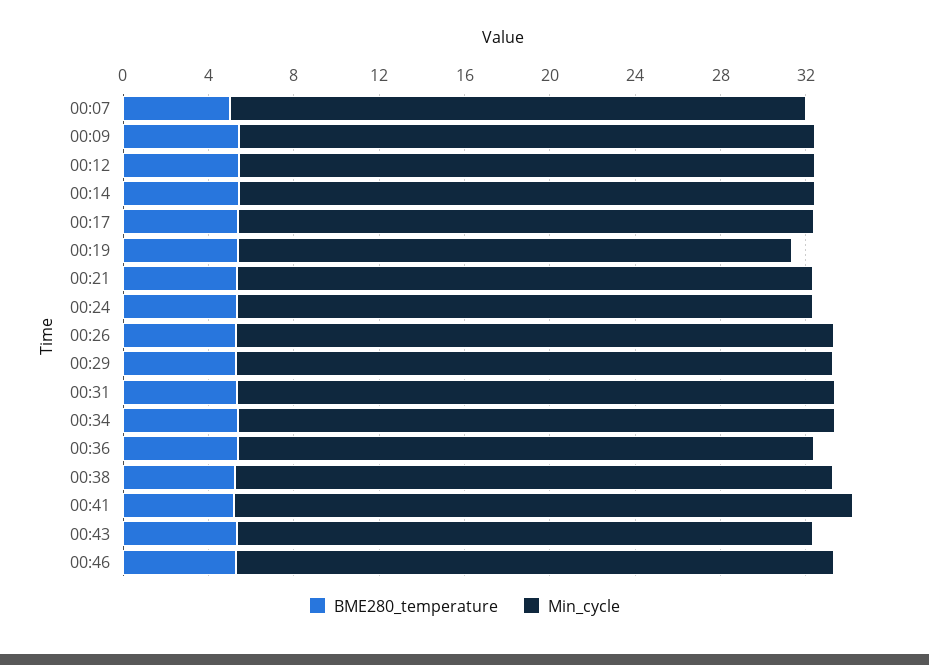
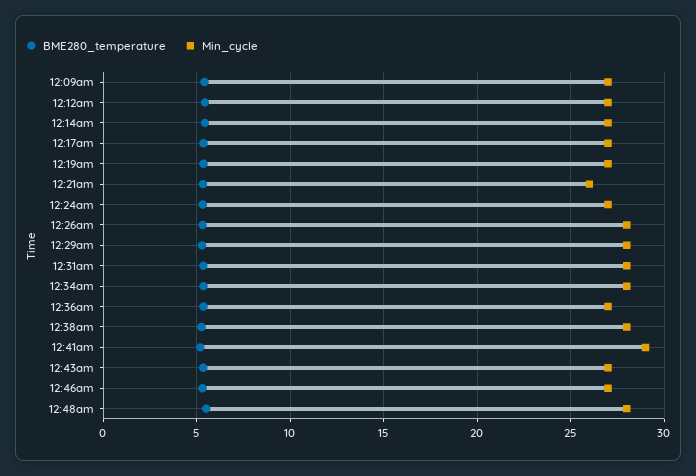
BME280_temperature, 00:07: 5 -> none
Min_cycle, 00:07: 27 -> none
Min_cycle, 00:19: 26 -> 27
Min_cycle, 00:21: 27 -> 26
Min_cycle, 00:46: 28 -> 27
BME280_temperature, 12:48am: none -> 5.5
Min_cycle, 12:48am: none -> 28

